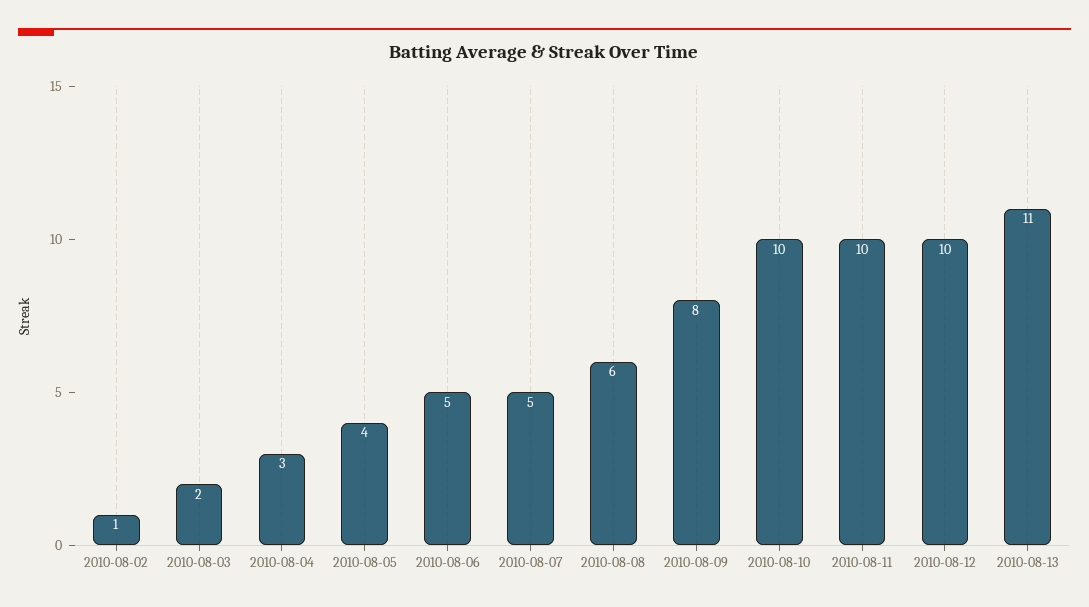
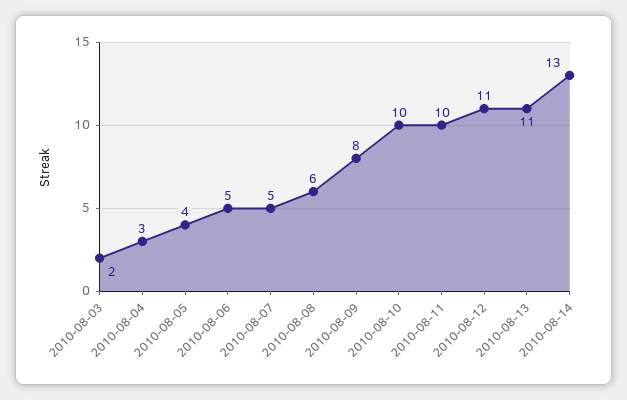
2010-08-02: 1 -> none
2010-08-12: 10 -> 11
2010-08-14: none -> 13

